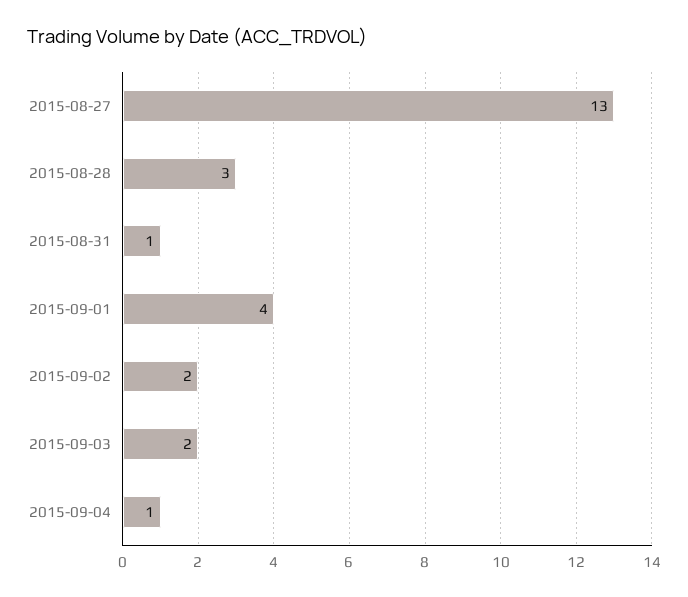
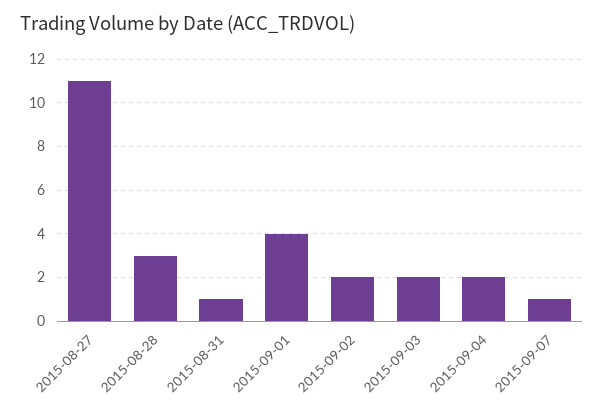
2015-08-27: 13 -> 11
2015-09-04: 1 -> 2
2015-09-07: none -> 1

